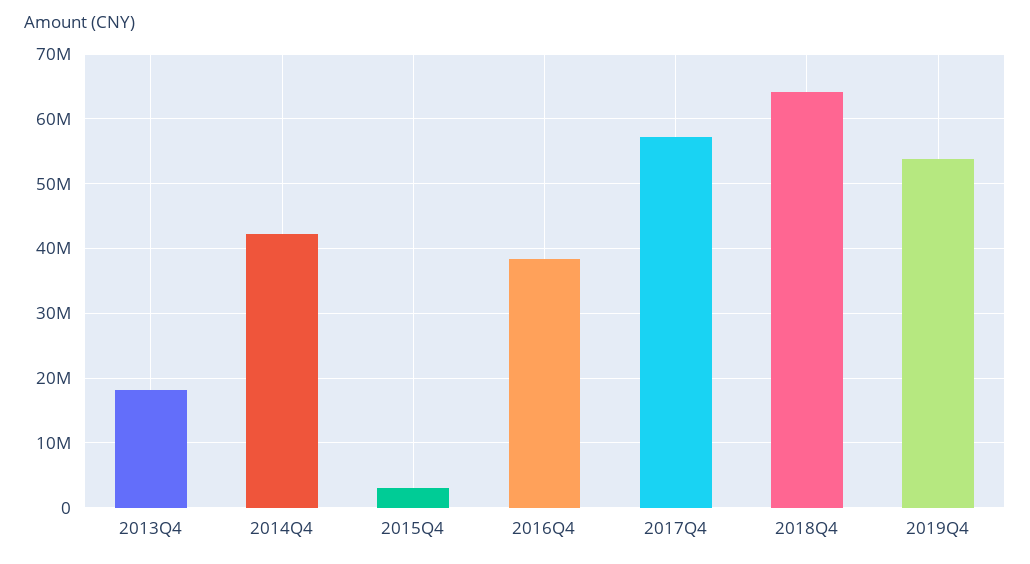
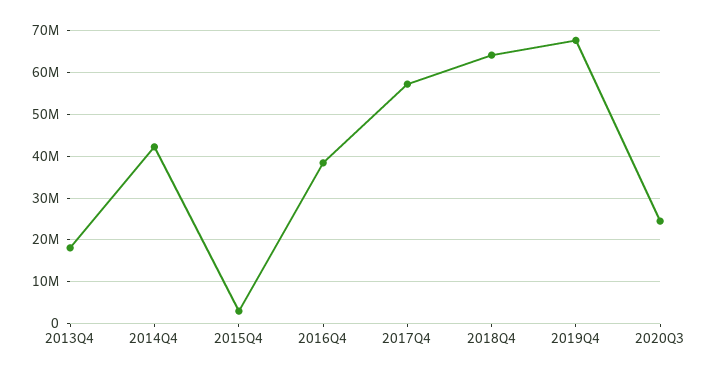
2019Q4: 54000000 -> 68000000
2020Q3: none -> 24000000

